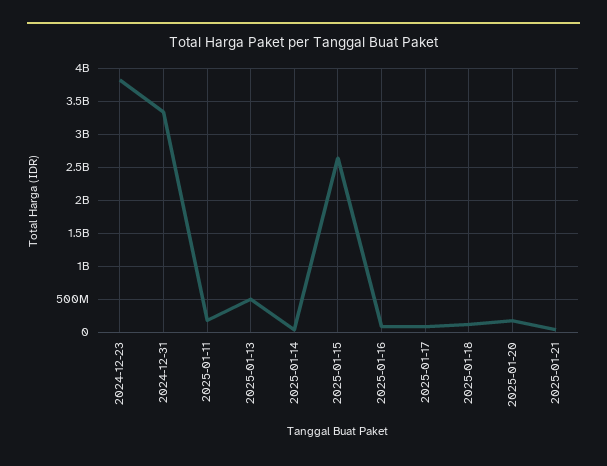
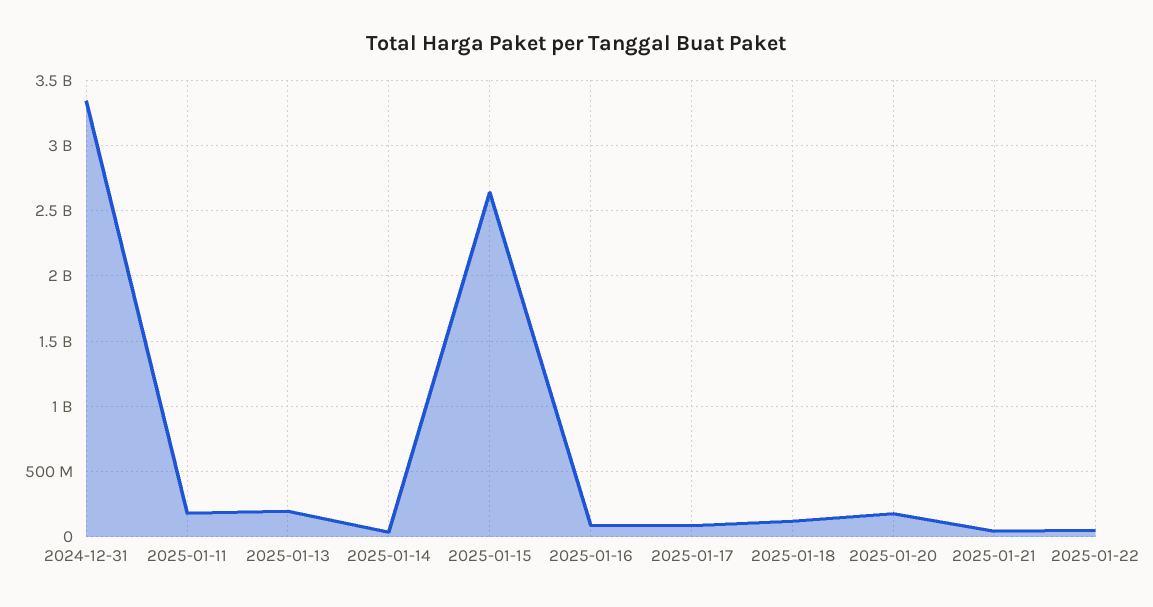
2024-12-23: 3800000000 -> none
2025-01-13: 500000000 -> 200000000
2025-01-22: none -> 50000000

